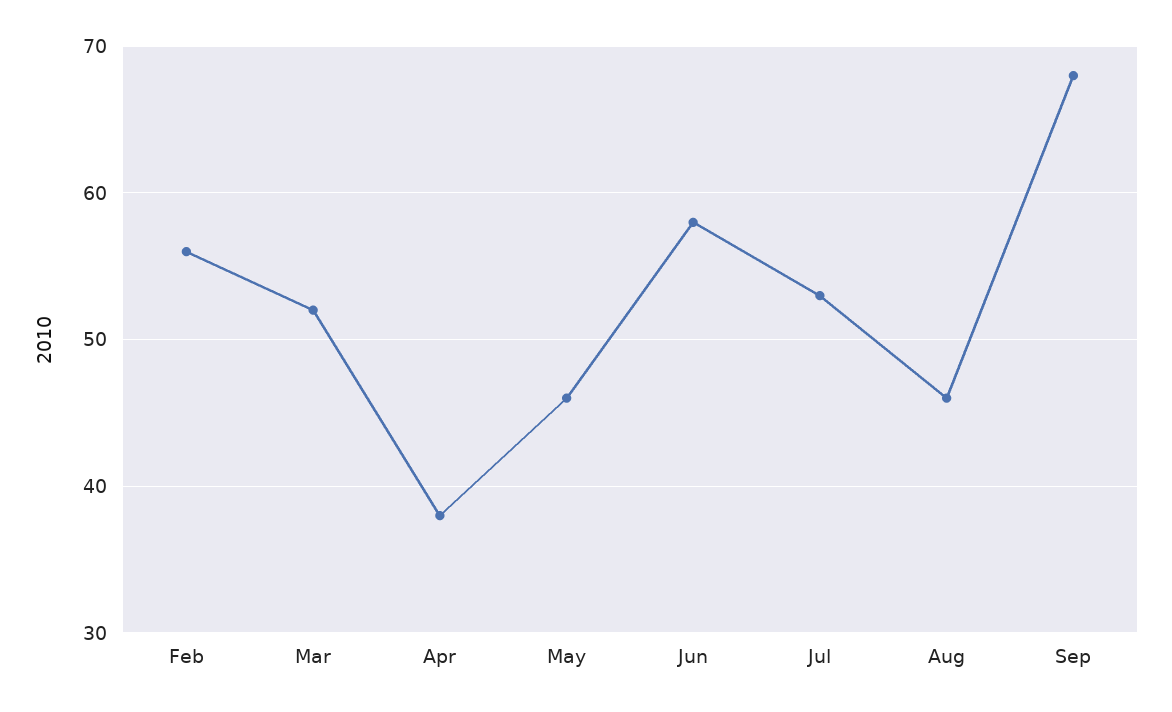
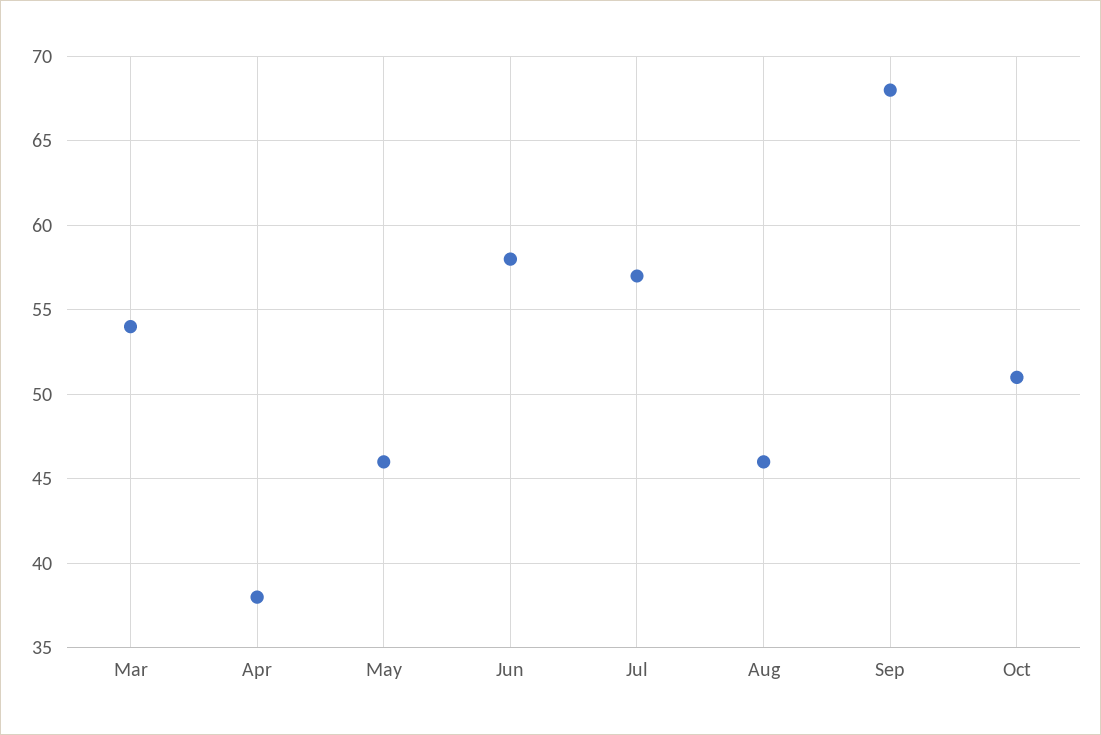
Feb: 56 -> none
Mar: 52 -> 54
Jul: 53 -> 57
Oct: none -> 51

